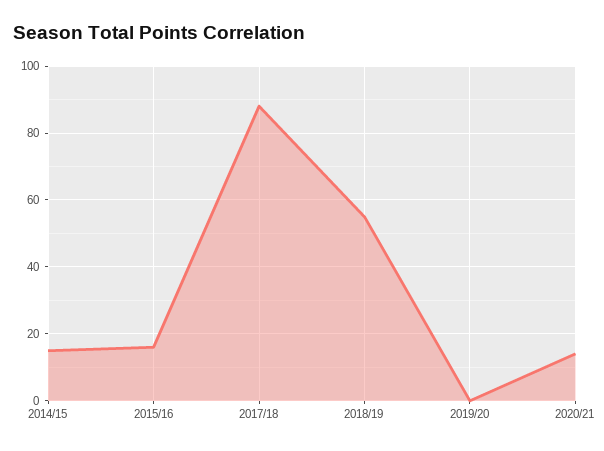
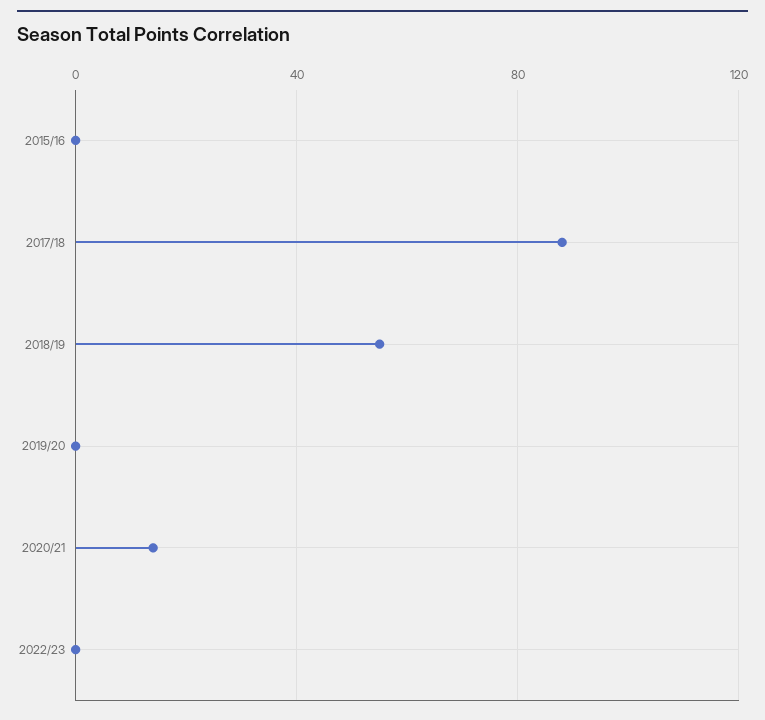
2014/15: 15 -> none
2015/16: 15 -> 0
2022/23: none -> 0

